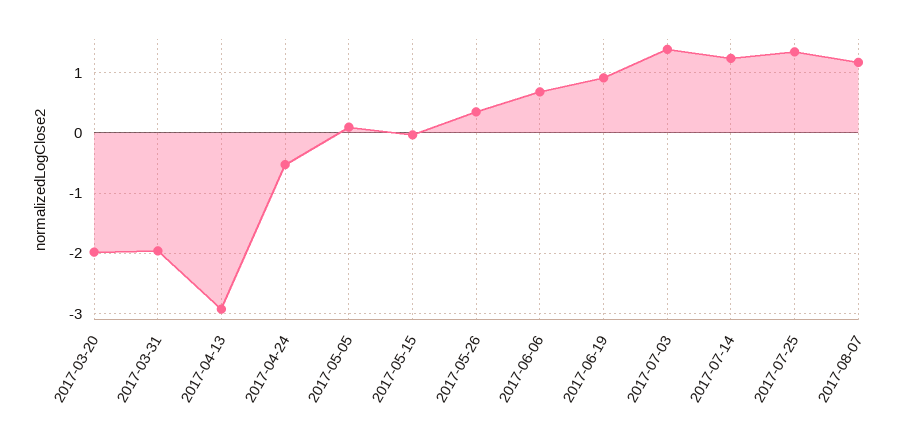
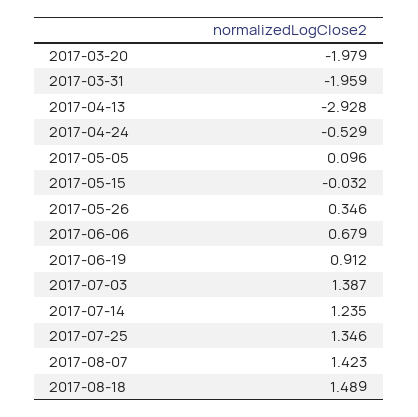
2017-08-07: 1.2 -> 1.423
2017-08-18: none -> 1.489

